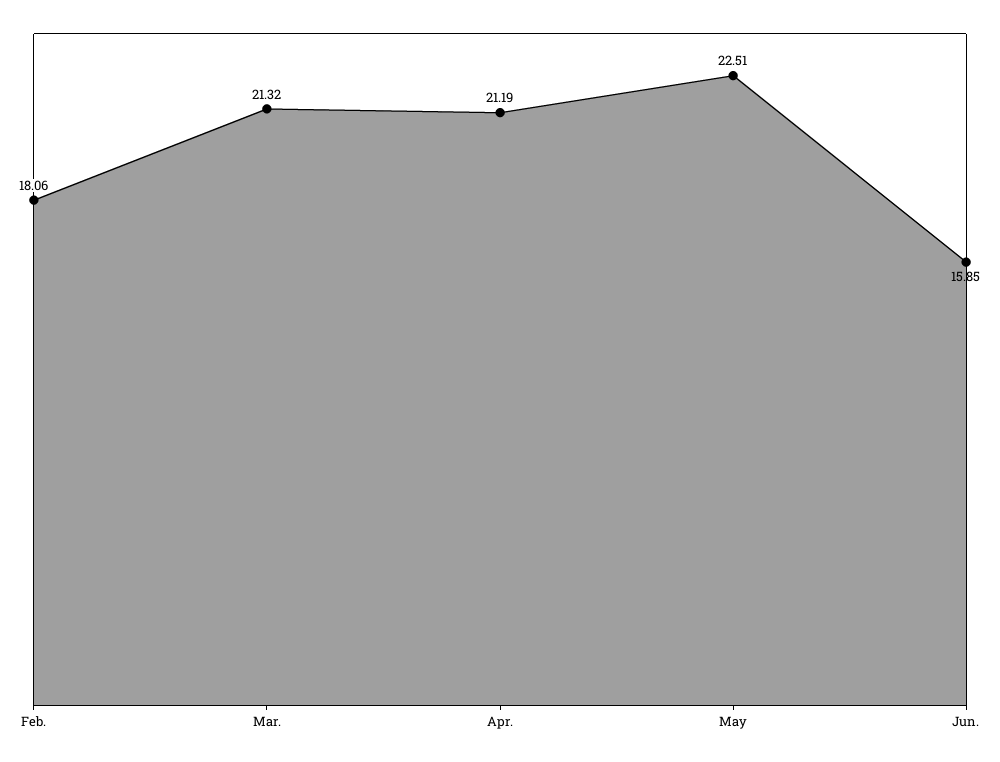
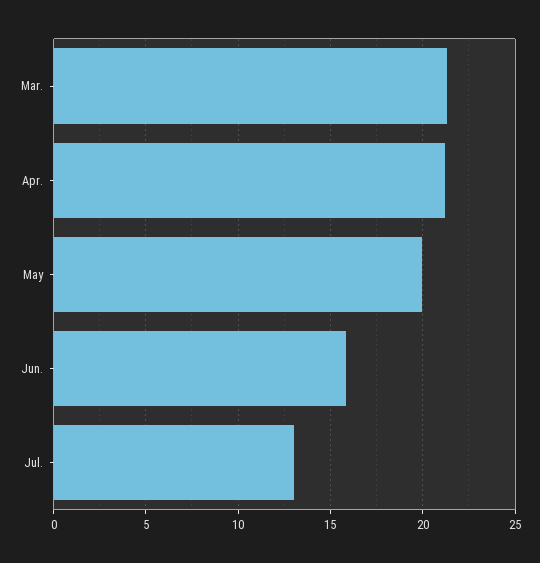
Feb.: 18.06 -> none
May: 22.51 -> 20
Jul.: none -> 13

